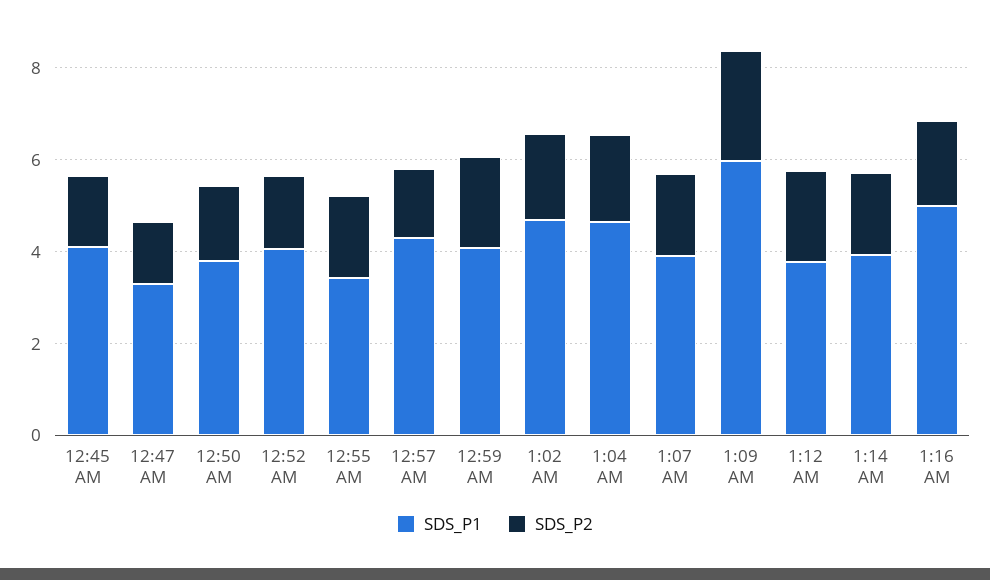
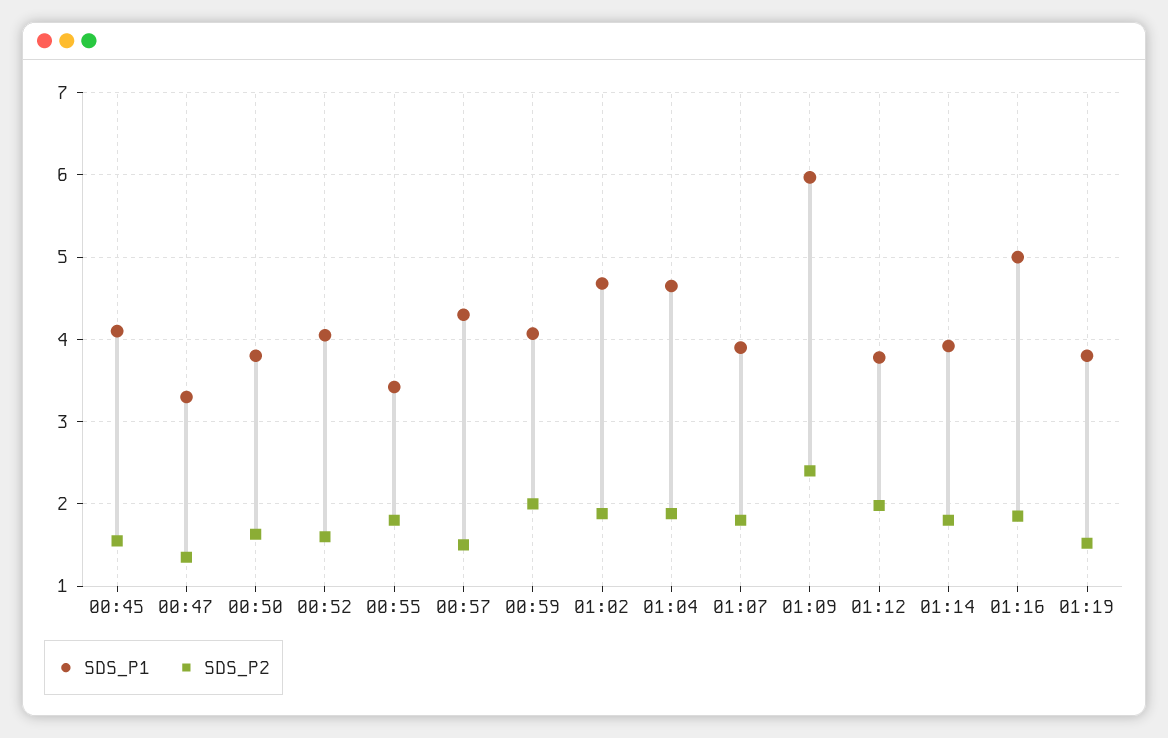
SDS_P1, 01:19: none -> 3.8
SDS_P2, 01:19: none -> 1.5

